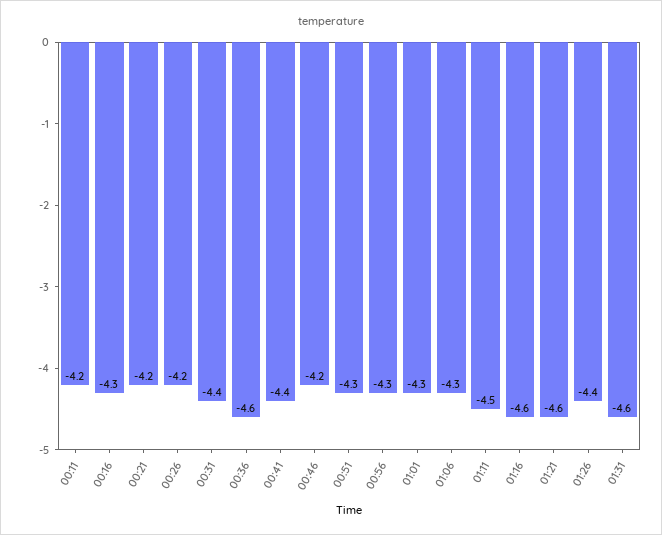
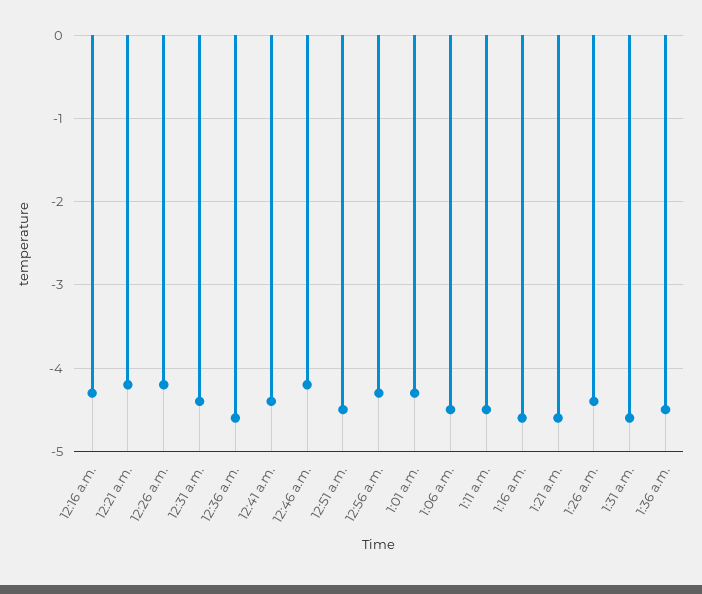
00:11: -4.2 -> none
00:51: -4.3 -> -4.5
01:06: -4.3 -> -4.5
1:36 a.m.: none -> -4.5

